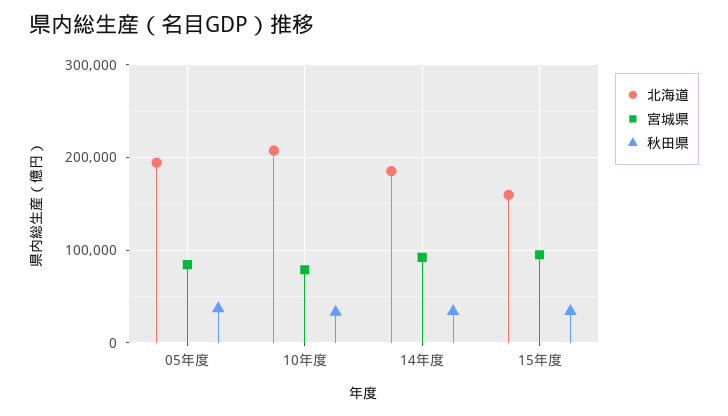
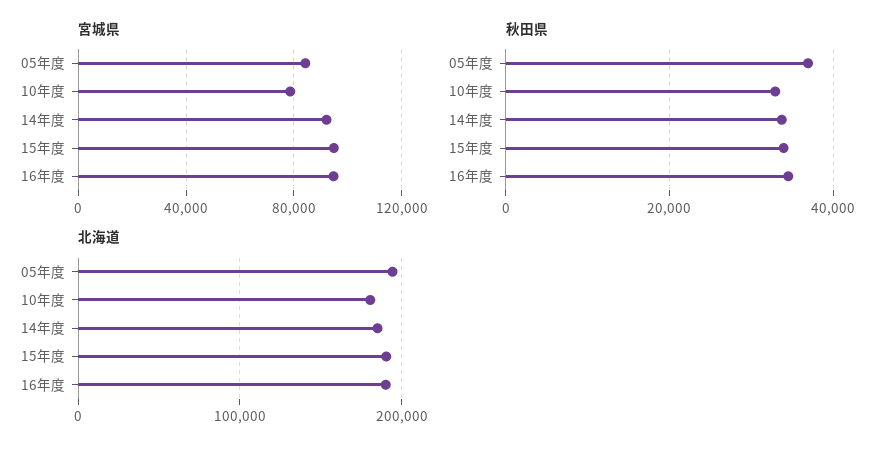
北海道, 10年度: 210000 -> 180000
北海道, 15年度: 160000 -> 190000
宮城県, 16年度: none -> 95000
秋田県, 16年度: none -> 34000
北海道, 16年度: none -> 190000

